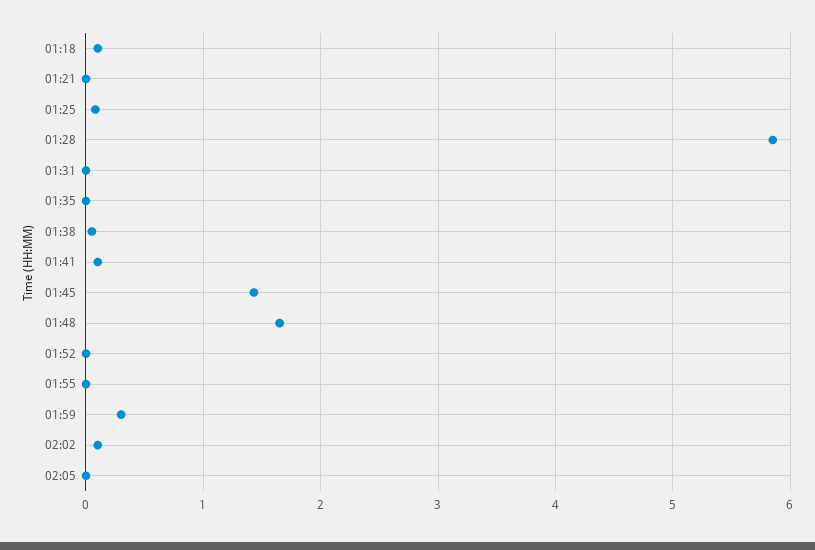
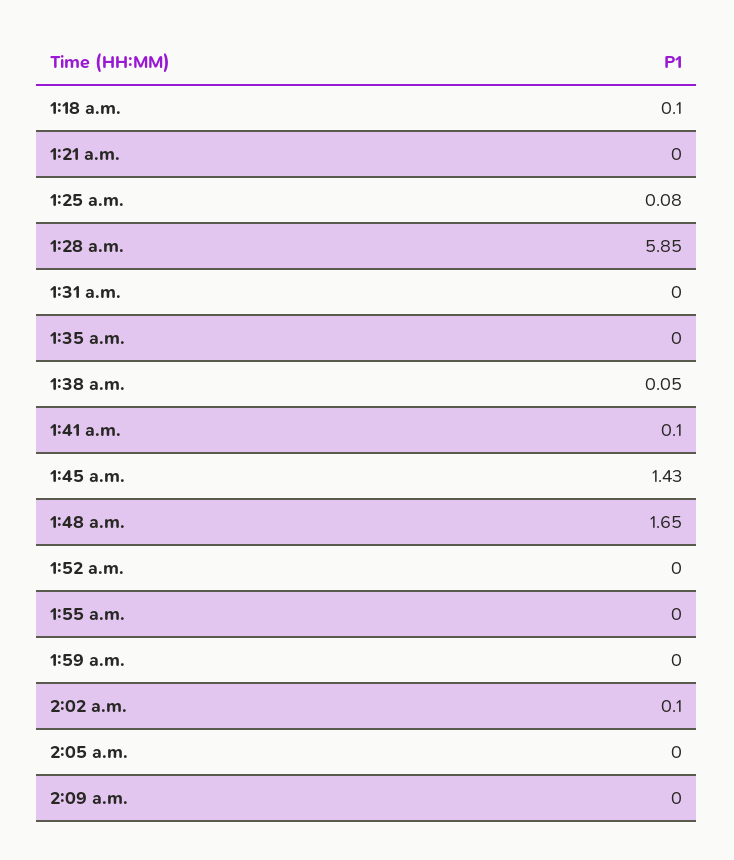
01:59: 0.3 -> 0
2:09 a.m.: none -> 0

